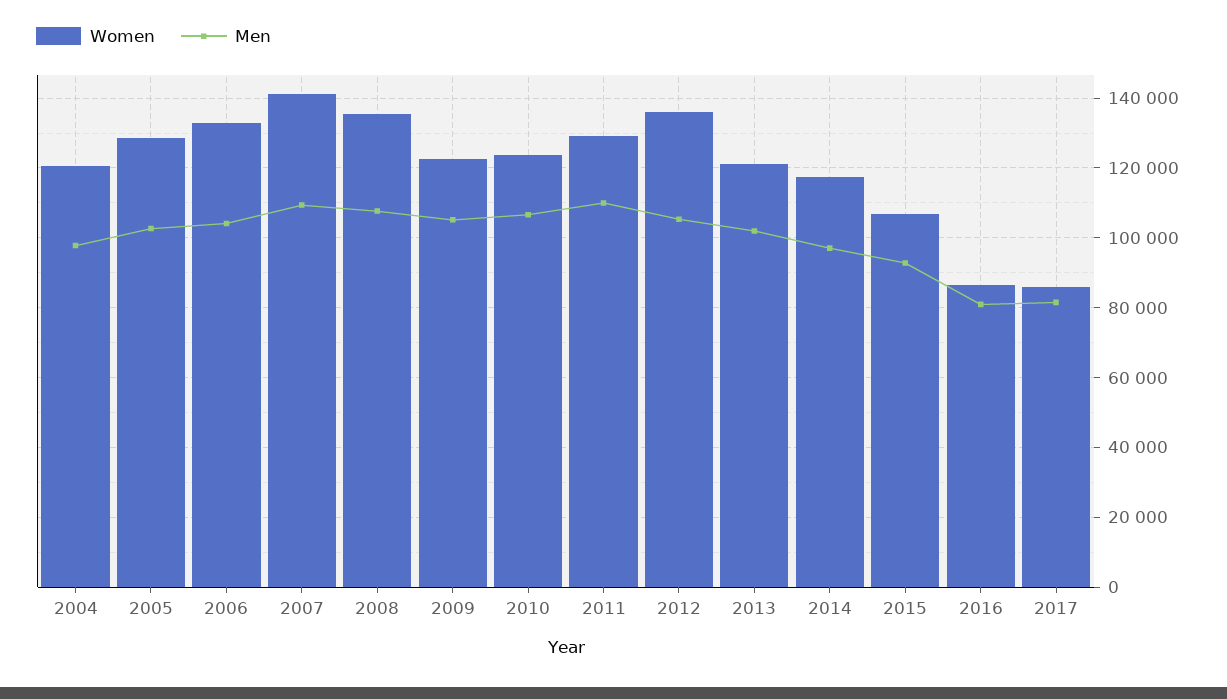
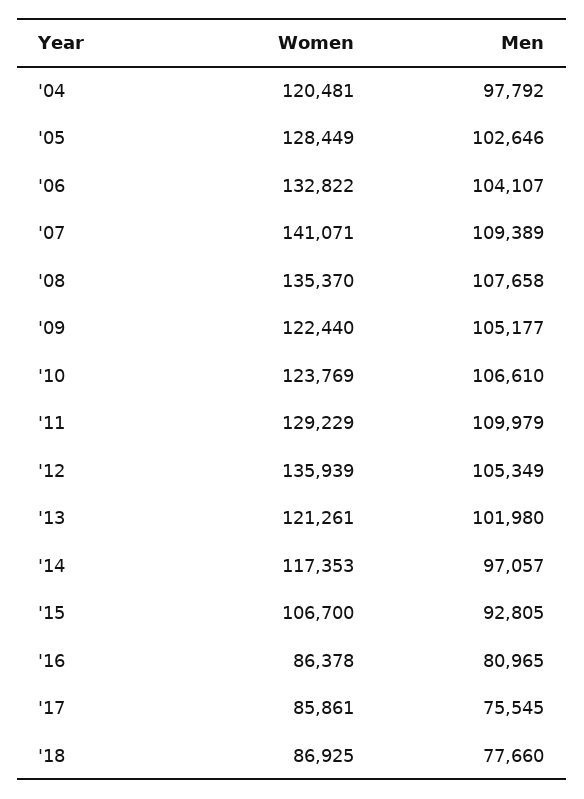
Men, 2017: 82000 -> 75545
Women, '18: none -> 86925
Men, '18: none -> 77660

